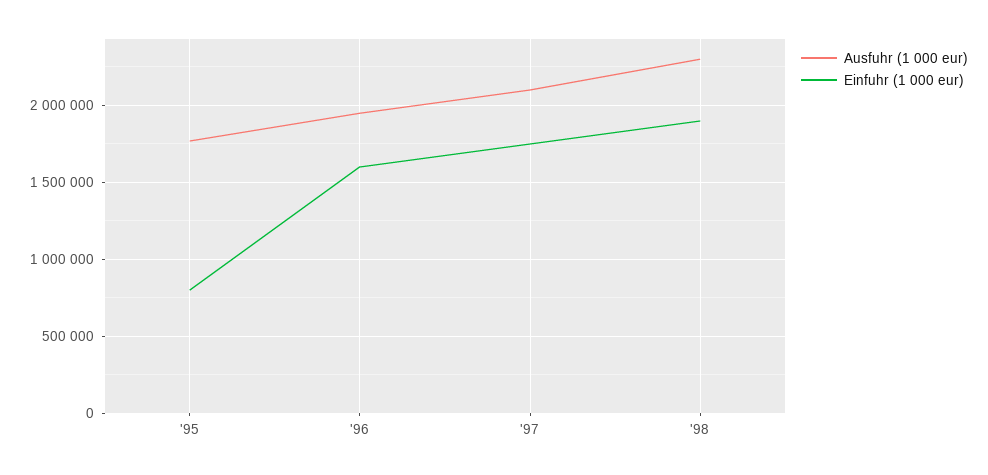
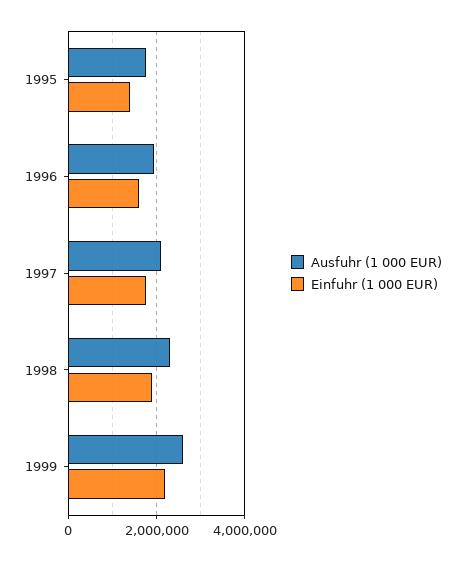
Einfuhr (1 000 eur), '95: 800000 -> 1400000
Ausfuhr (1 000 eur), 1999: none -> 2600000
Einfuhr (1 000 eur), 1999: none -> 2200000

